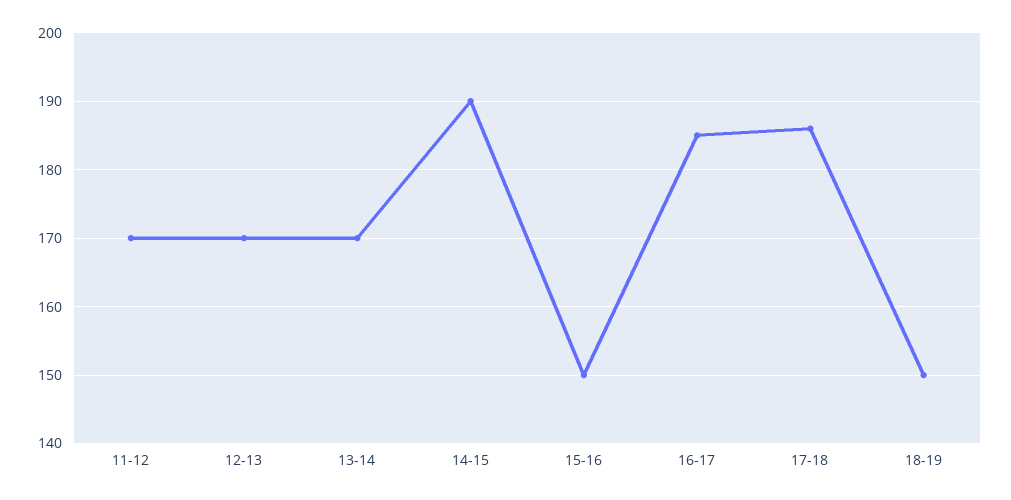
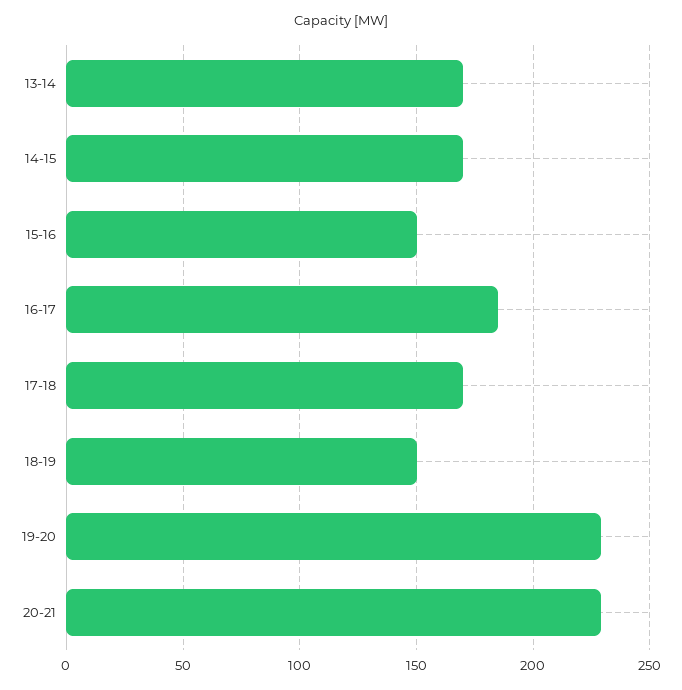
11-12: 170 -> none
12-13: 170 -> none
14-15: 190 -> 170
17-18: 186 -> 170
19-20: none -> 230
20-21: none -> 230

